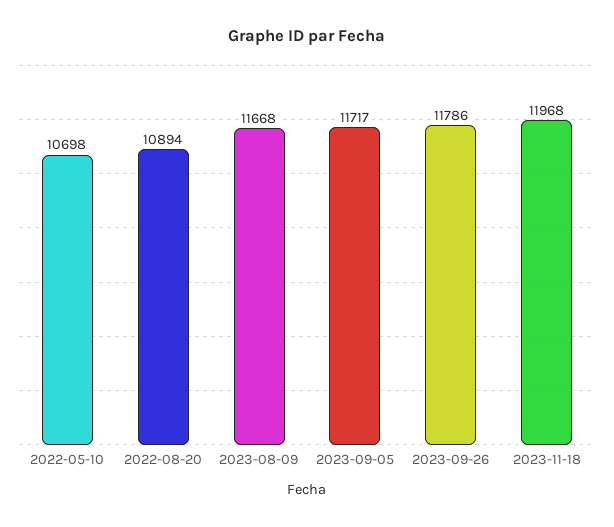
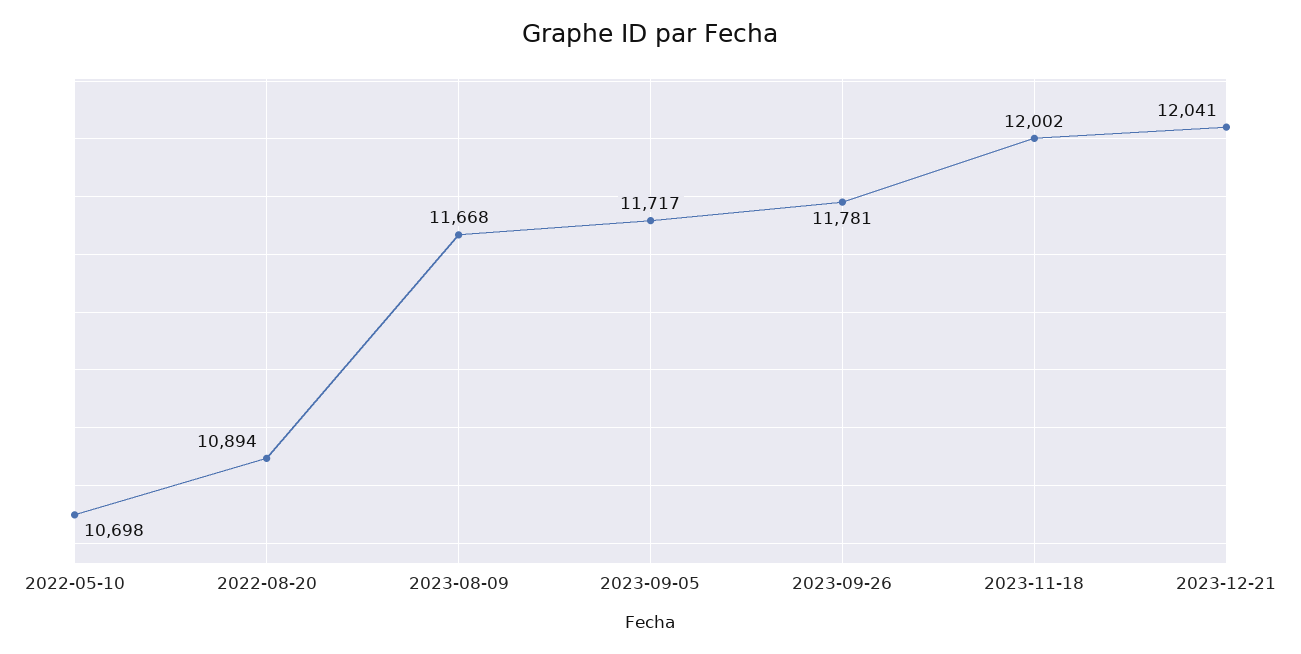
2023-09-26: 11786 -> 11781
2023-11-18: 11968 -> 12002
2023-12-21: none -> 12041

